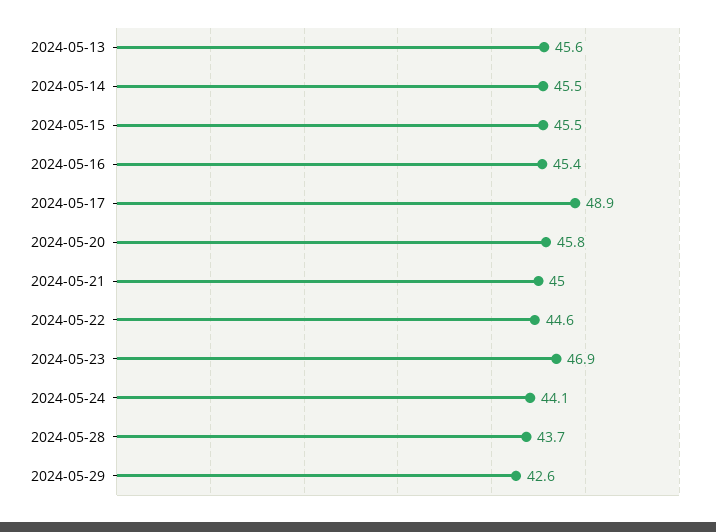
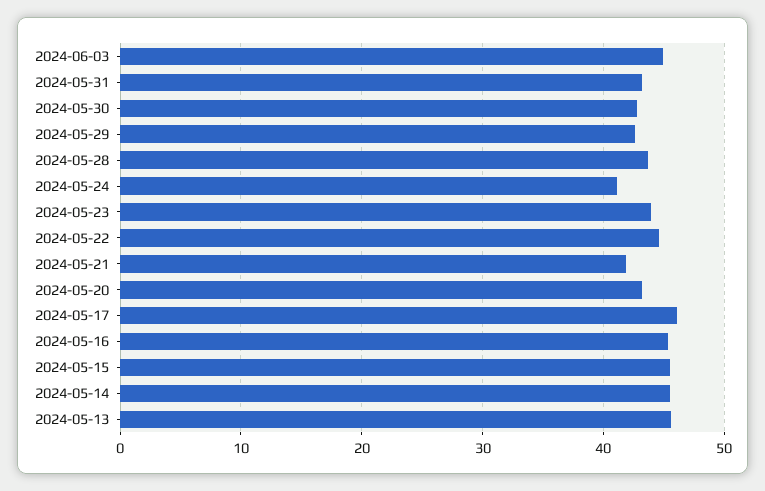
2024-05-17: 48.9 -> 46
2024-05-20: 45.8 -> 43
2024-05-21: 45 -> 42
2024-05-23: 46.9 -> 44
2024-05-24: 44.1 -> 41
2024-06-03: none -> 45
2024-05-31: none -> 43
2024-05-30: none -> 43

